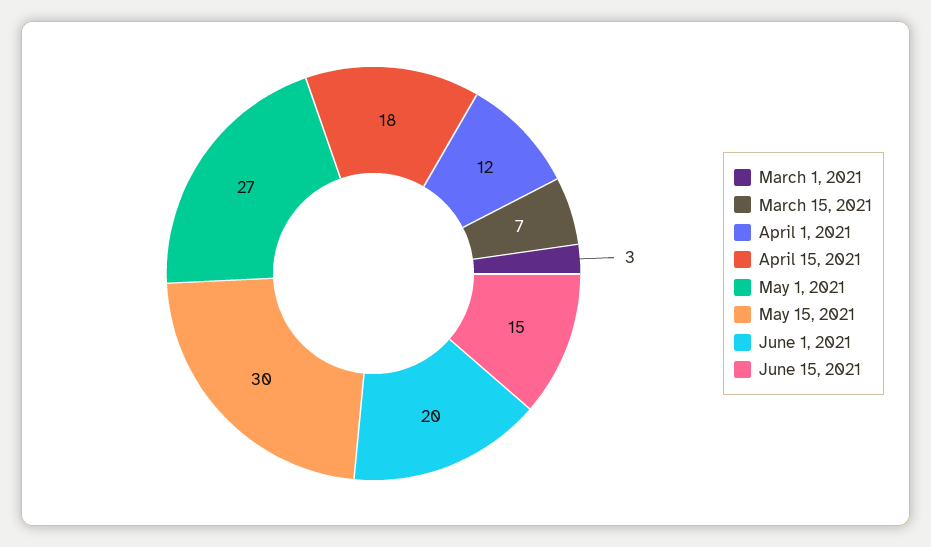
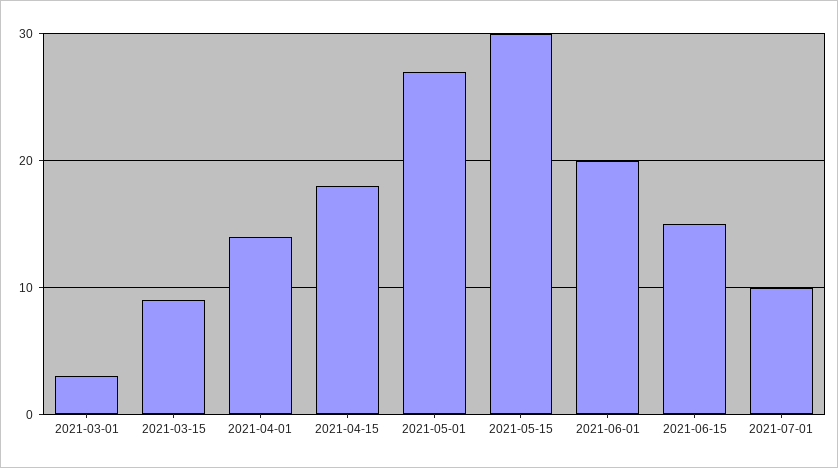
March 15, 2021: 7 -> 9
April 1, 2021: 12 -> 14
2021-07-01: none -> 10

